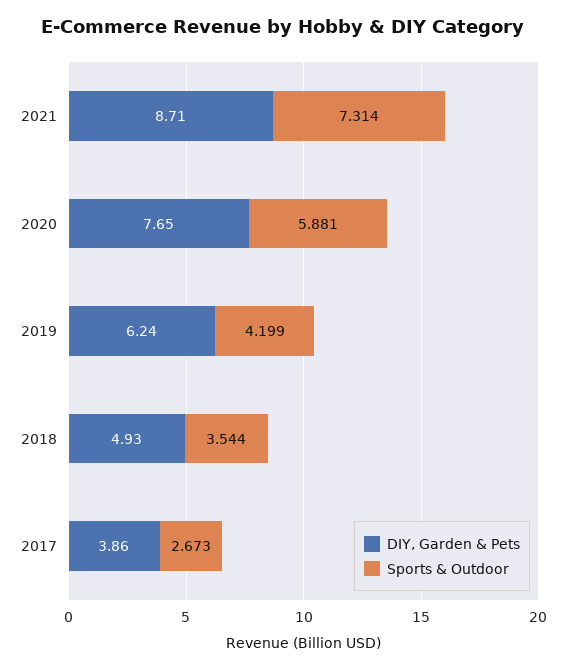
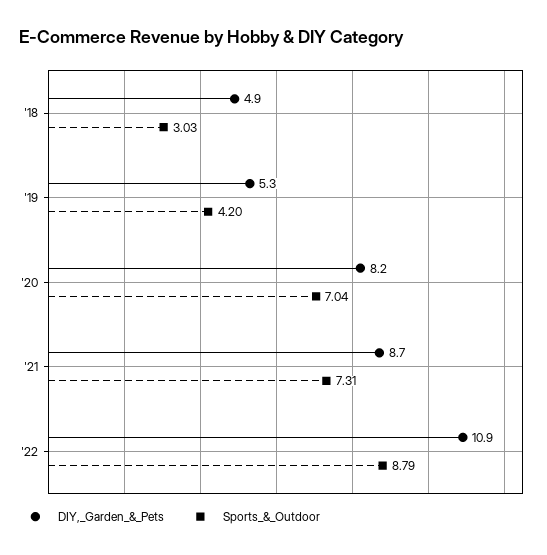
DIY, Garden & Pets, 2020: 7.65 -> 8.2
Sports & Outdoor, 2020: 5.881 -> 7.04
DIY, Garden & Pets, 2019: 6.24 -> 5.3
Sports & Outdoor, 2018: 3.544 -> 3.03
DIY, Garden & Pets, 2017: 3.86 -> none
Sports & Outdoor, 2017: 2.673 -> none
DIY, Garden & Pets, '22: none -> 10.9
Sports & Outdoor, '22: none -> 8.79

